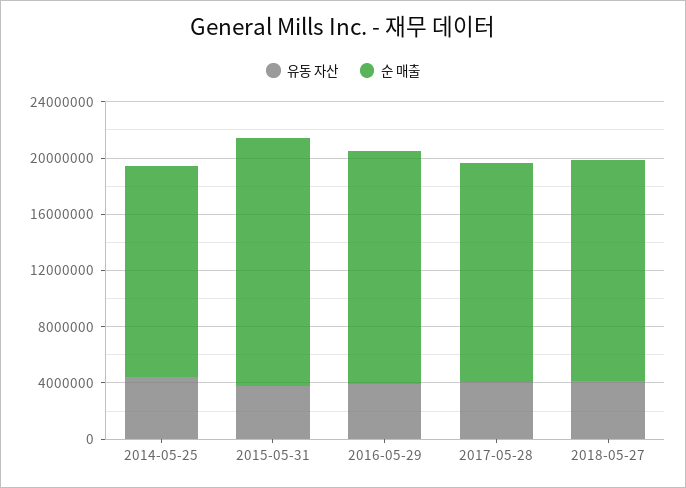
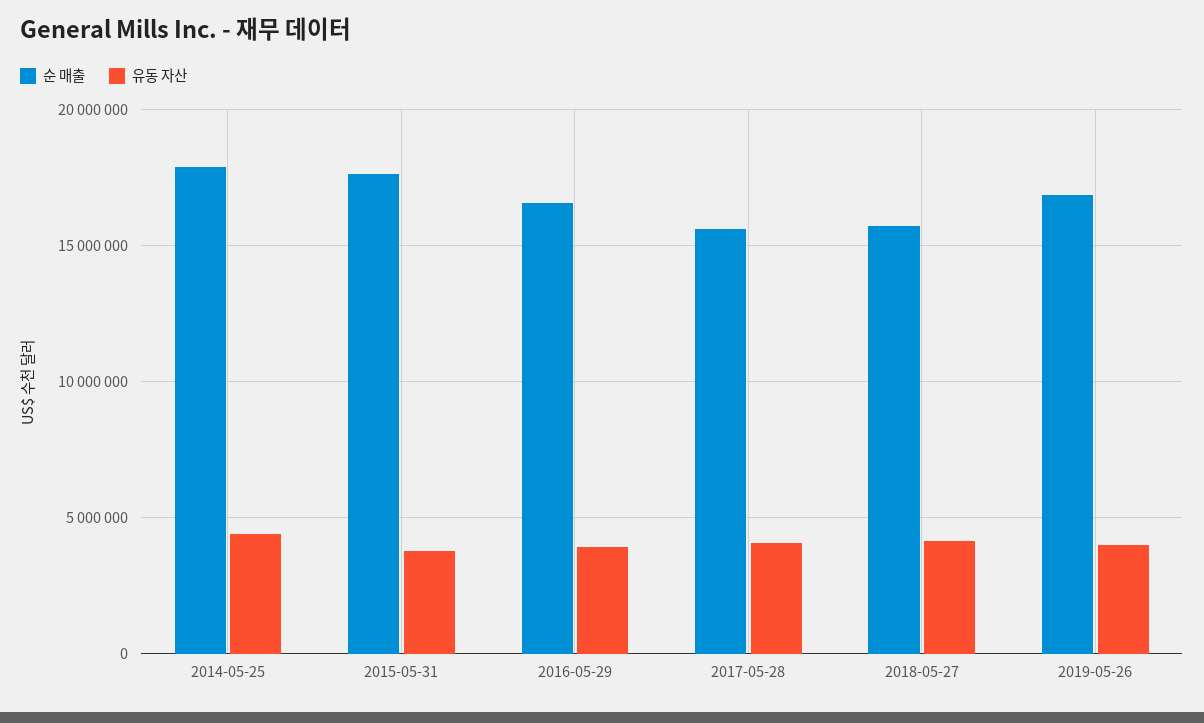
순 매출, 2014-05-25: 15000000 -> 18000000
순 매출, 2019-05-26: none -> 17000000
유동 자산, 2019-05-26: none -> 4000000

